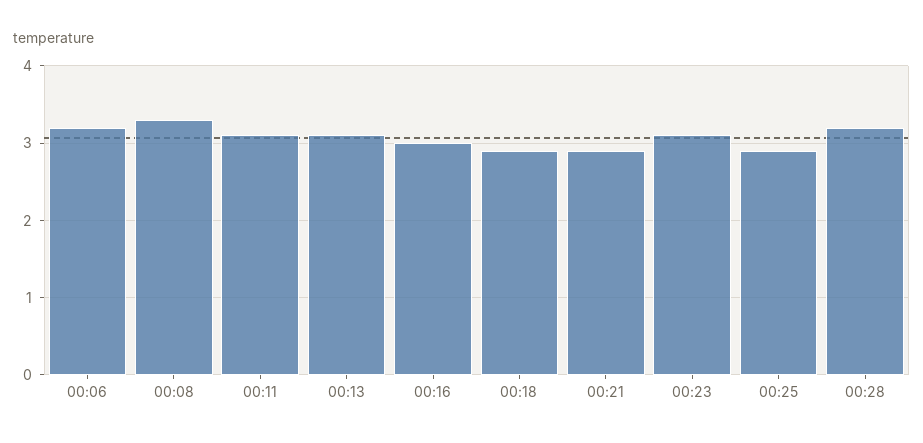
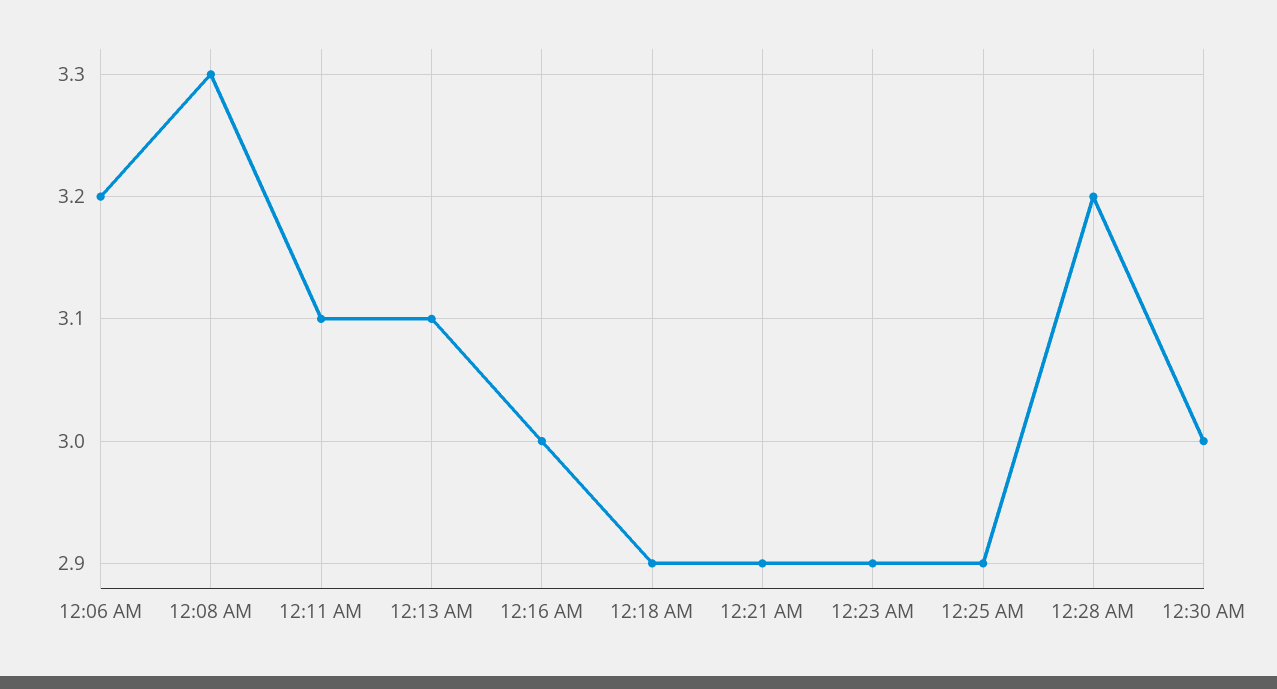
00:23: 3.1 -> 2.9
12:30 AM: none -> 3

